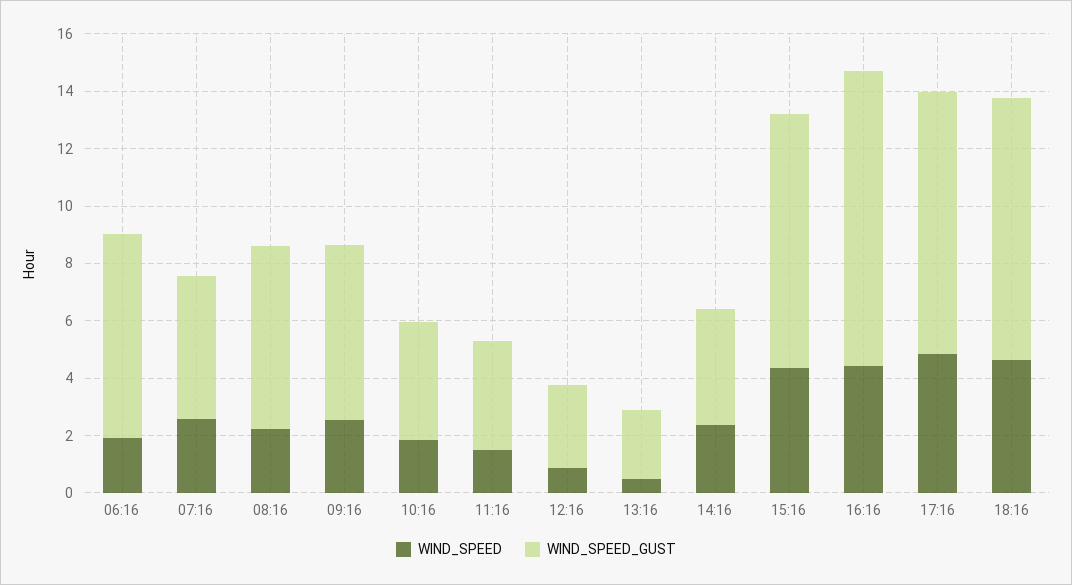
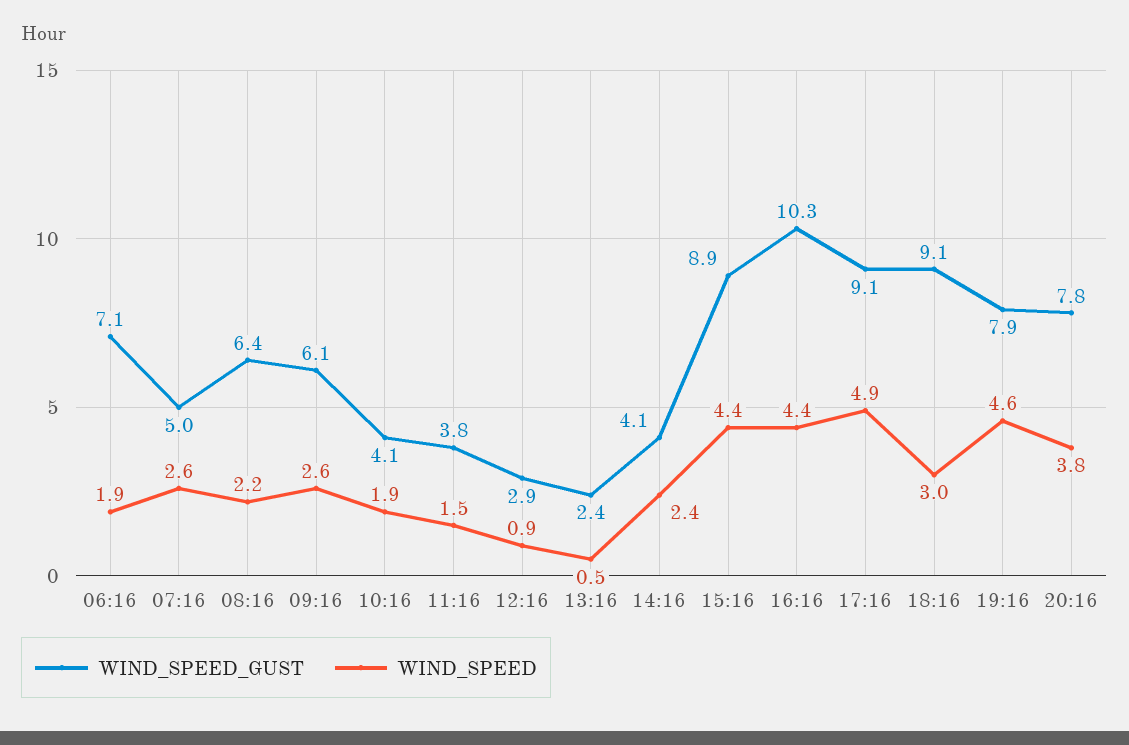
WIND_SPEED, 18:16: 4.5 -> 3
WIND_SPEED_GUST, 19:16: none -> 7.9
WIND_SPEED, 19:16: none -> 4.6
WIND_SPEED_GUST, 20:16: none -> 7.8
WIND_SPEED, 20:16: none -> 3.8

